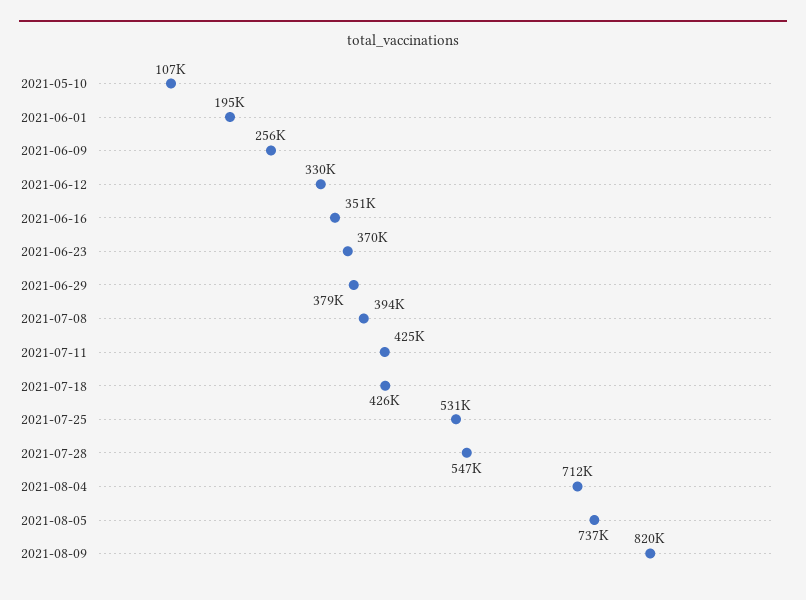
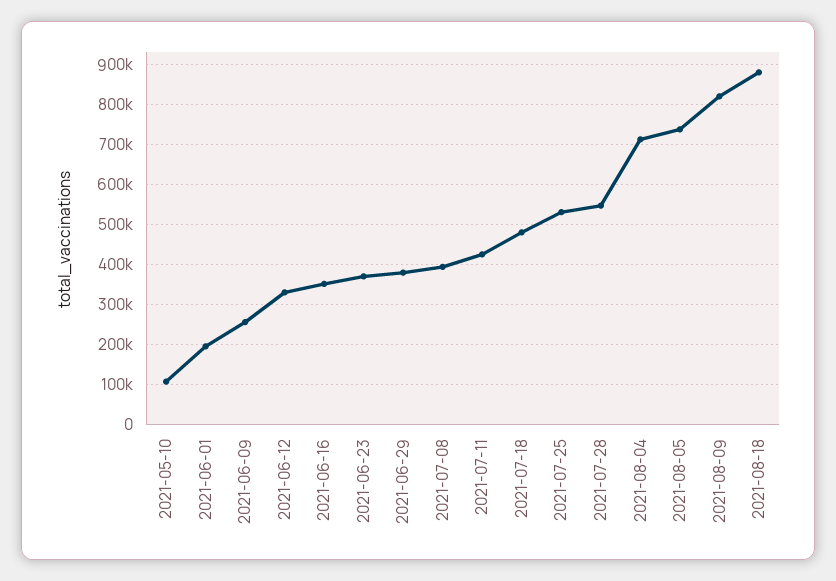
2021-07-18: 426000 -> 480000
2021-08-18: none -> 880000

